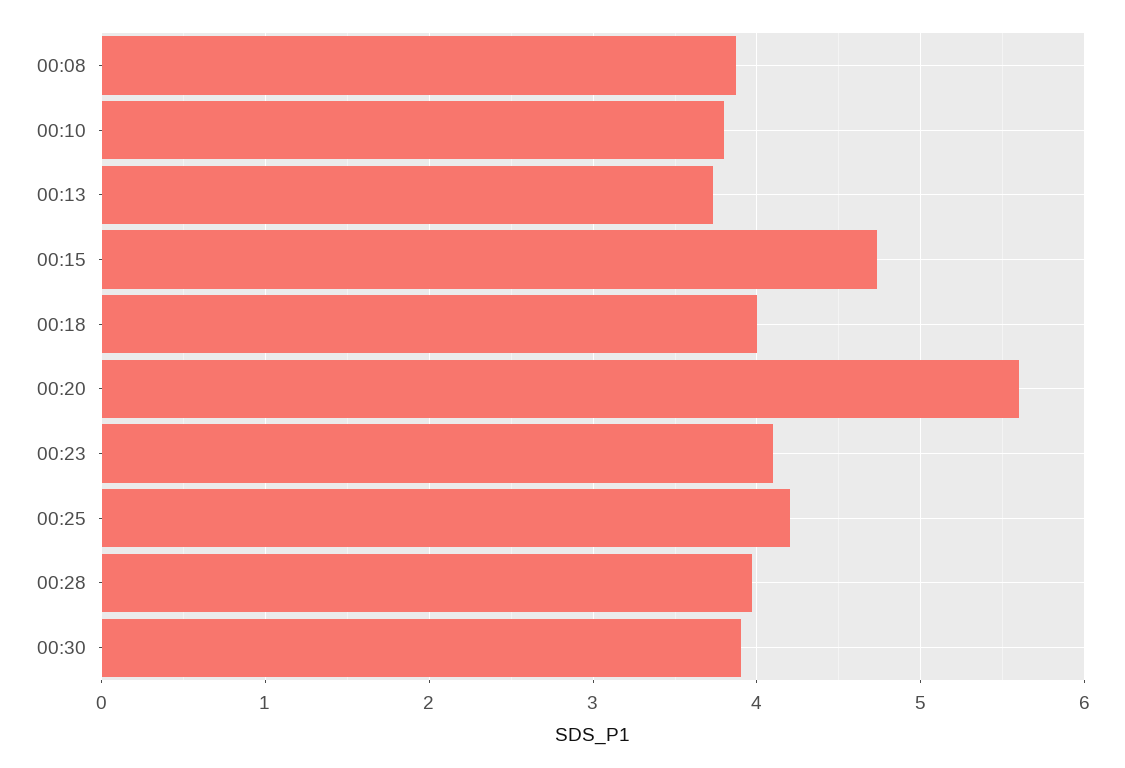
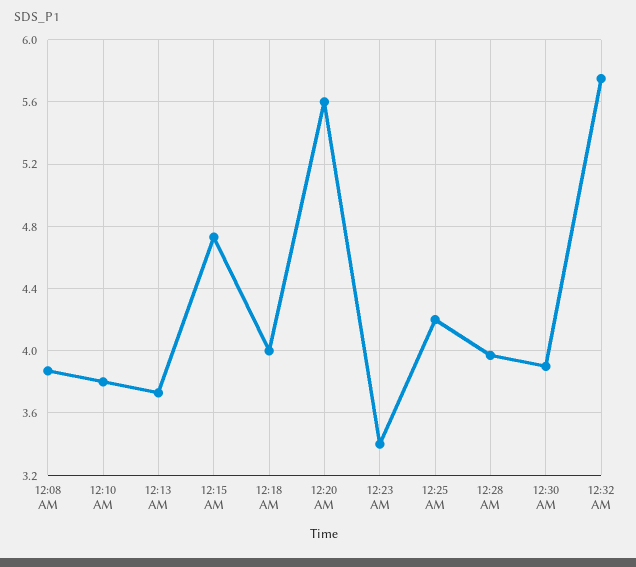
00:23: 4.1 -> 3.4
12:32 AM: none -> 5.75

